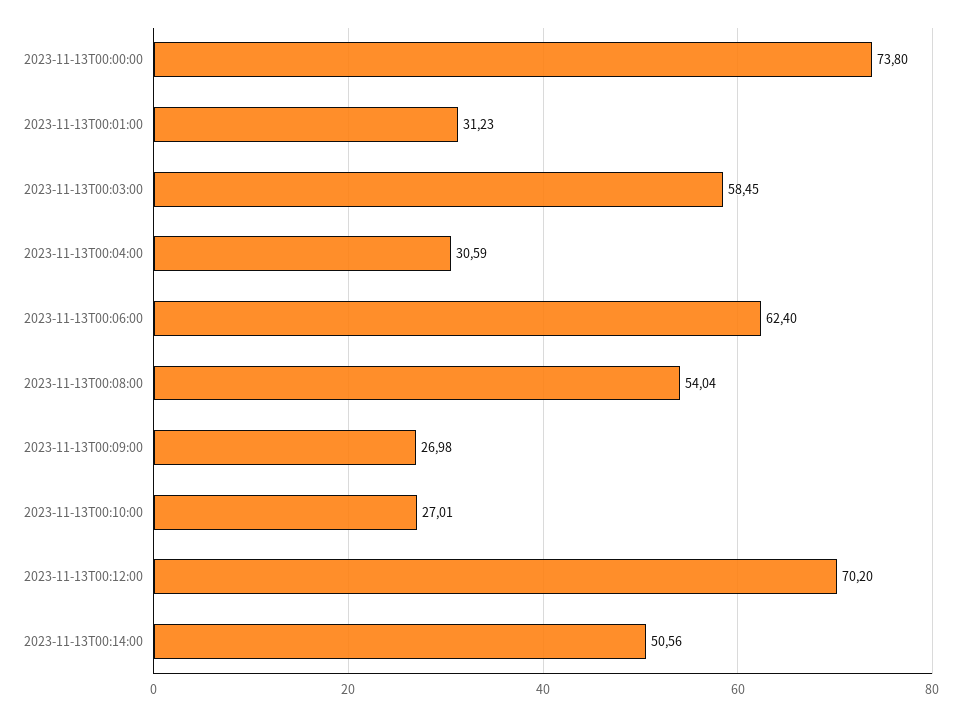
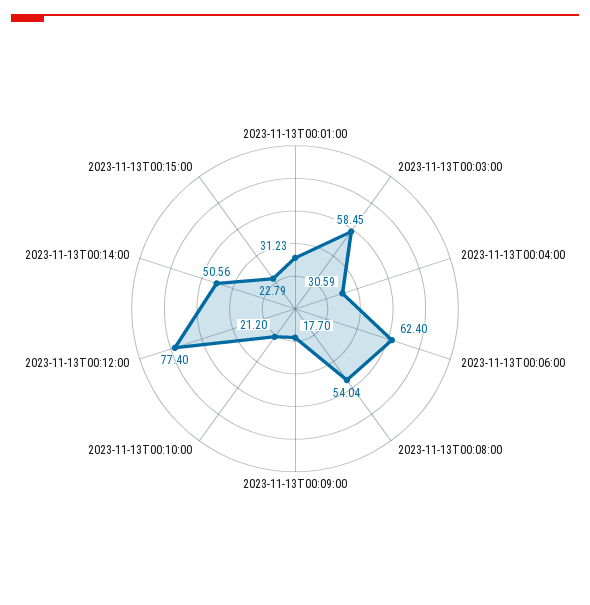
2023-11-13T00:00:00: 73.8 -> none
2023-11-13T00:09:00: 26.98 -> 17.7
2023-11-13T00:10:00: 27.01 -> 21.2
2023-11-13T00:12:00: 70.2 -> 77.4
2023-11-13T00:15:00: none -> 22.79

